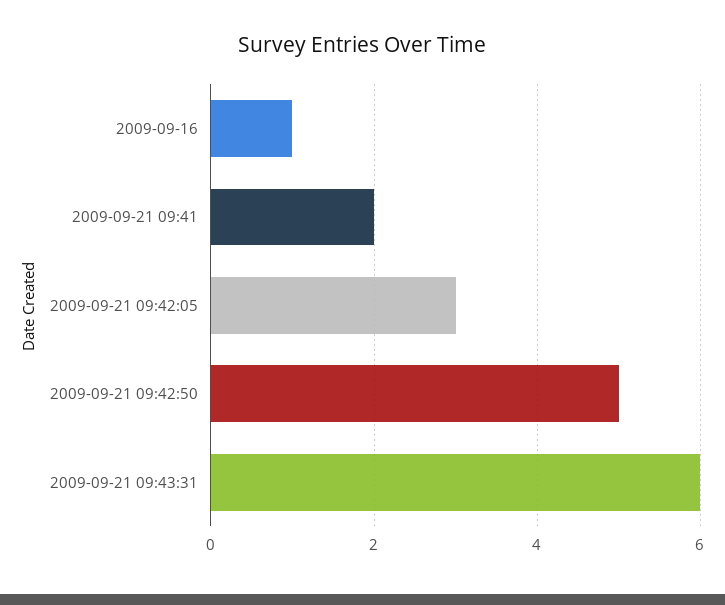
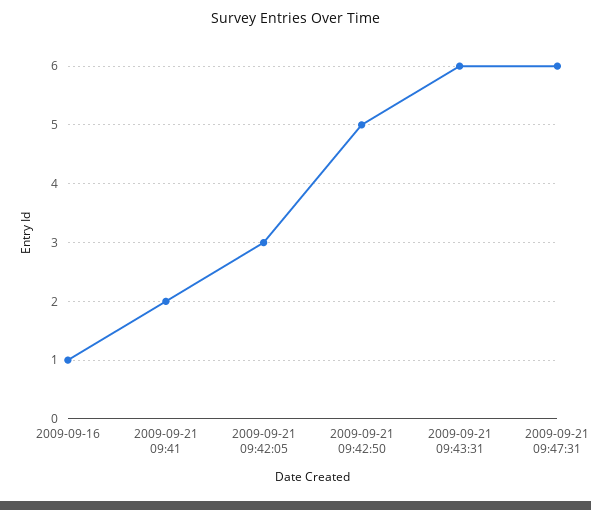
2009-09-21 09:47:31: none -> 6

